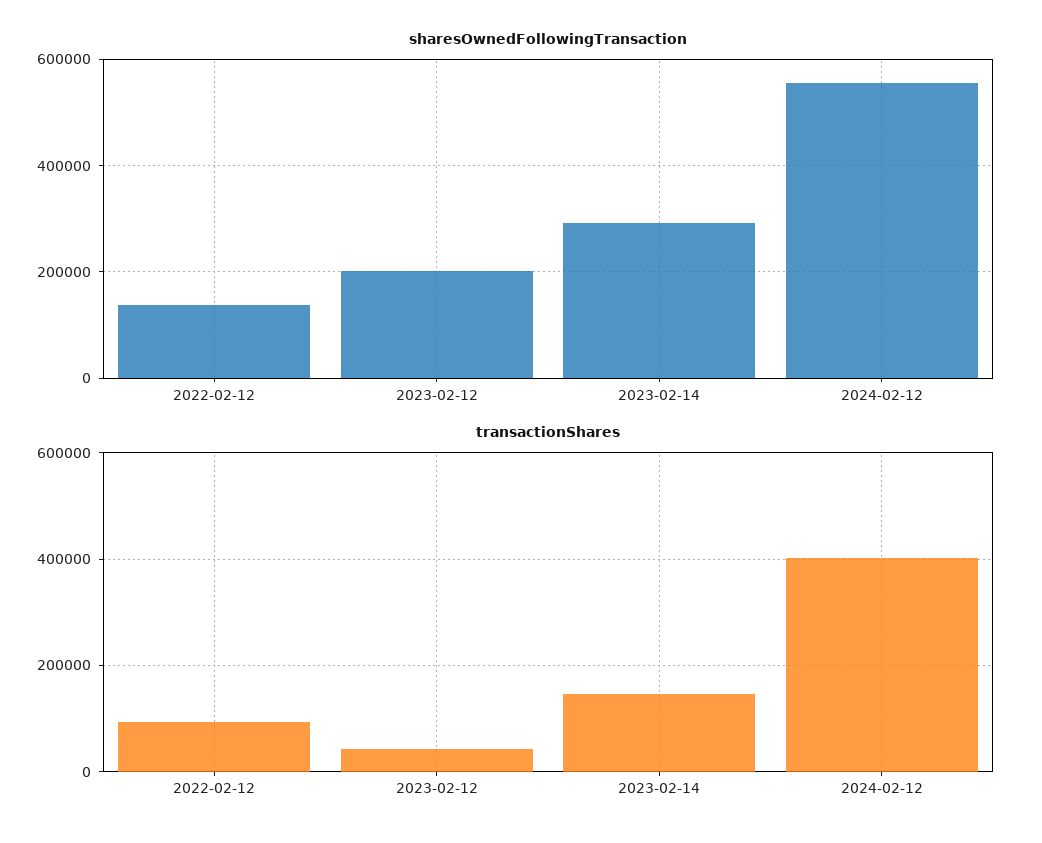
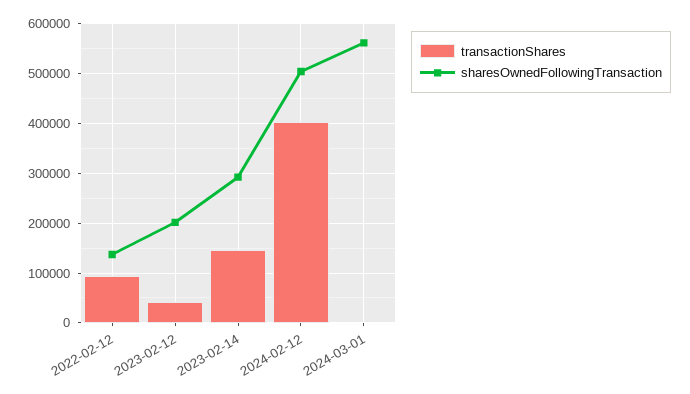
sharesOwnedFollowingTransaction, 2024-02-12: 560000 -> 500000
transactionShares, 2024-03-01: none -> 0
sharesOwnedFollowingTransaction, 2024-03-01: none -> 560000

